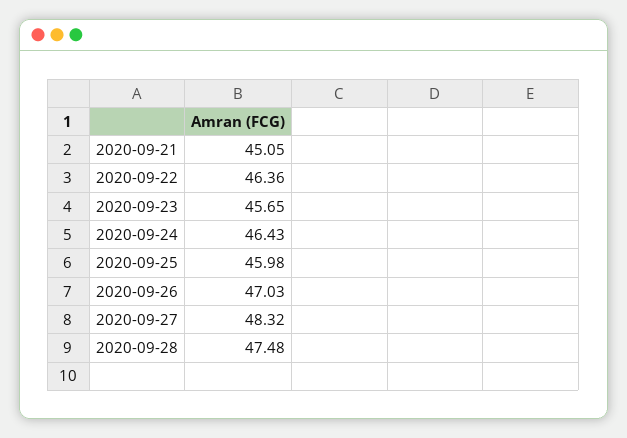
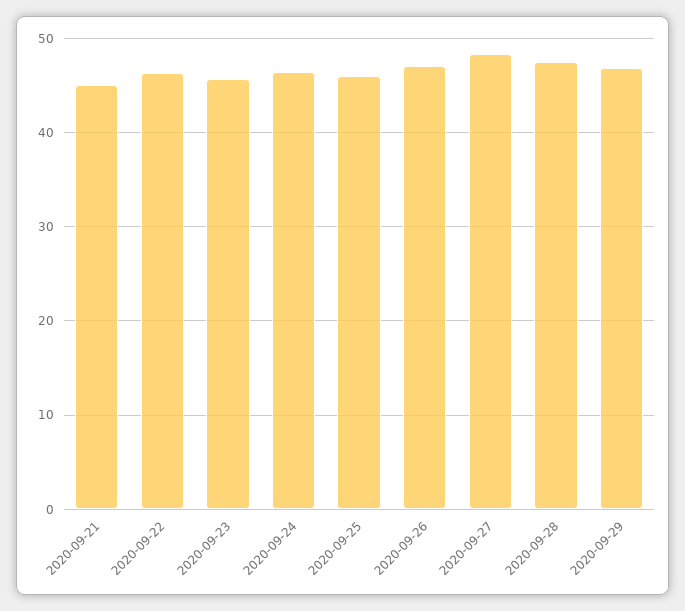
2020-09-29: none -> 47

